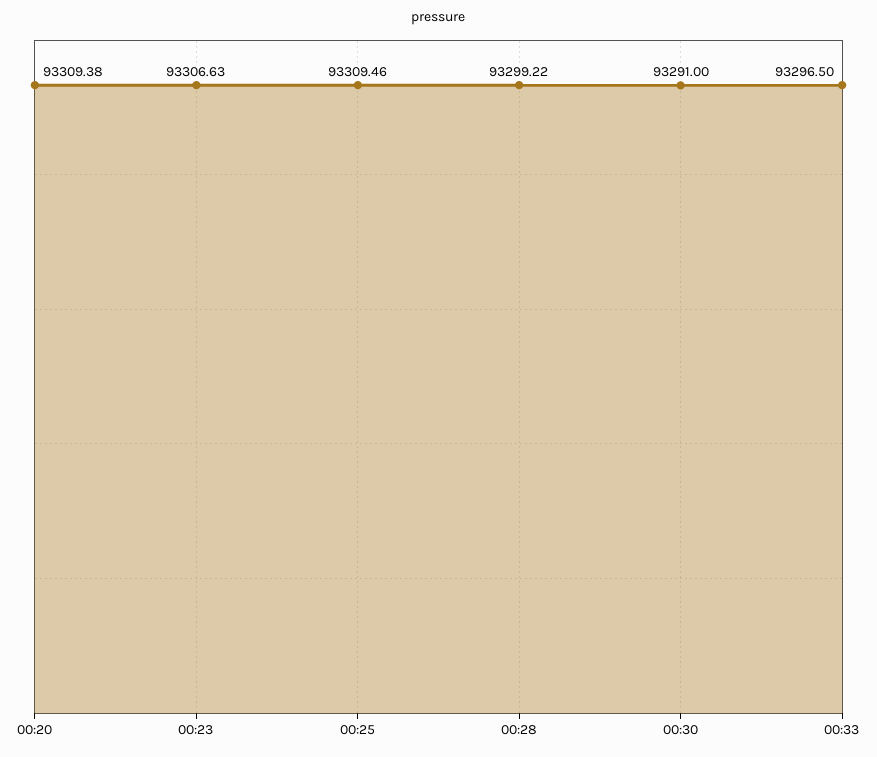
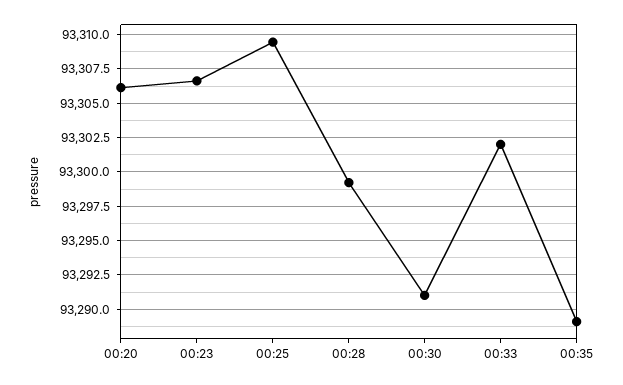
00:20: 93309.38 -> 93306
00:33: 93296.5 -> 93302
00:35: none -> 93289

